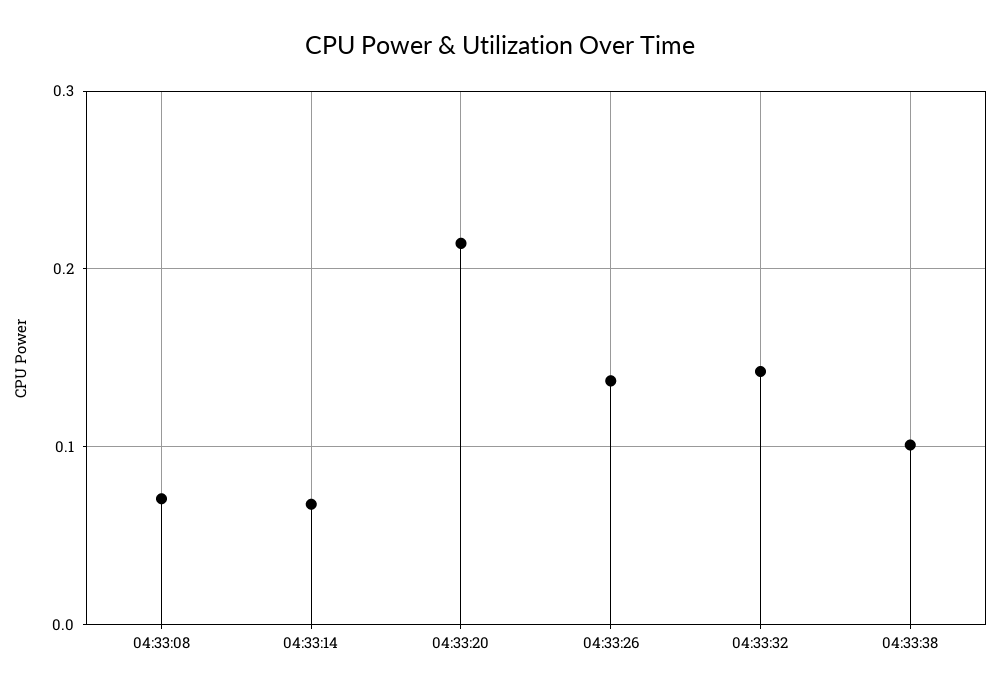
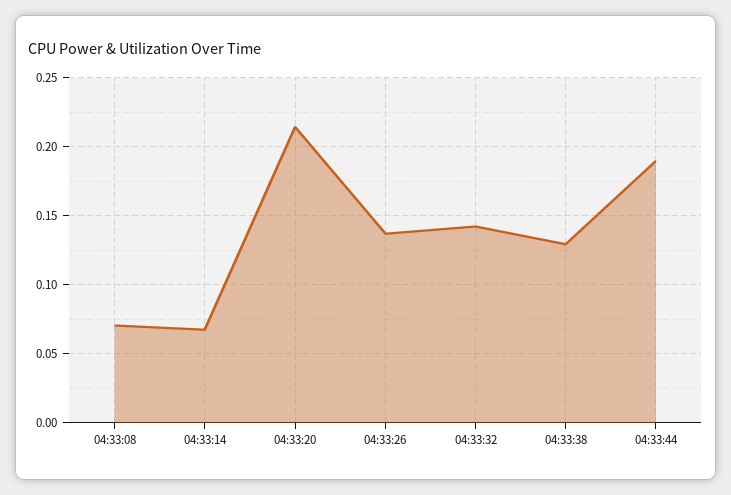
04:33:38: 0.1 -> 0.13
04:33:44: none -> 0.19

